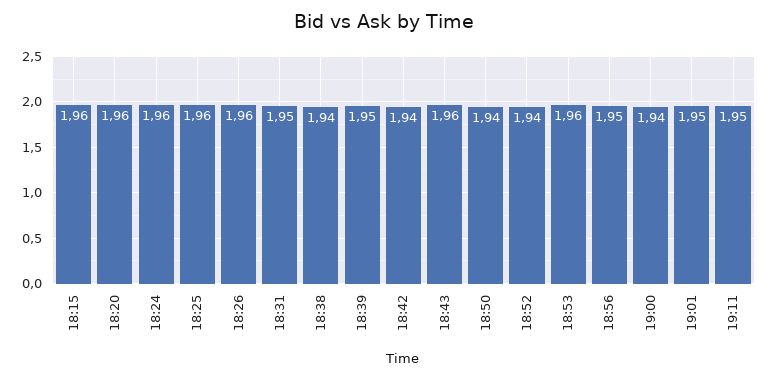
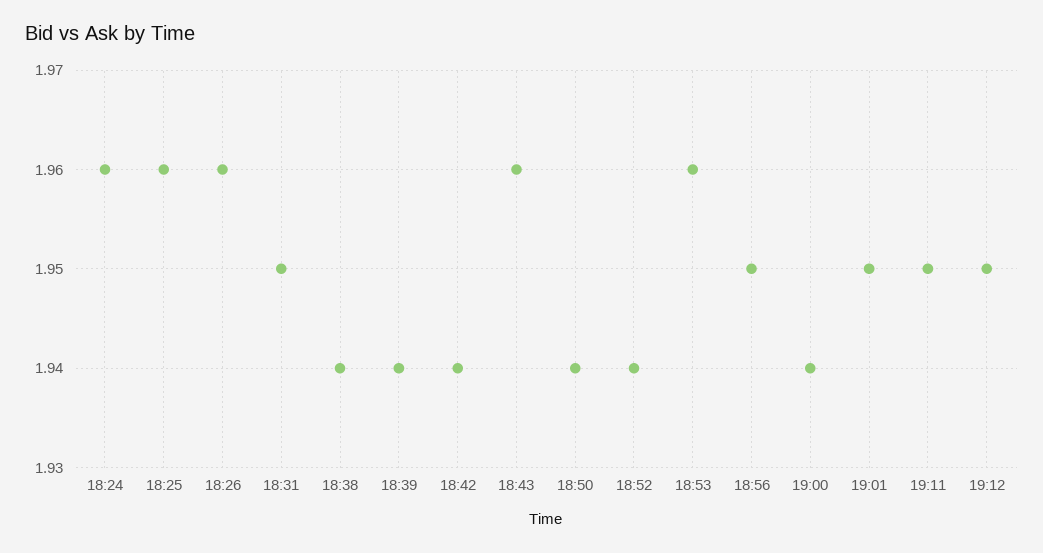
18:15: 1.96 -> none
18:20: 1.96 -> none
18:39: 1.95 -> 1.94
19:12: none -> 1.95

